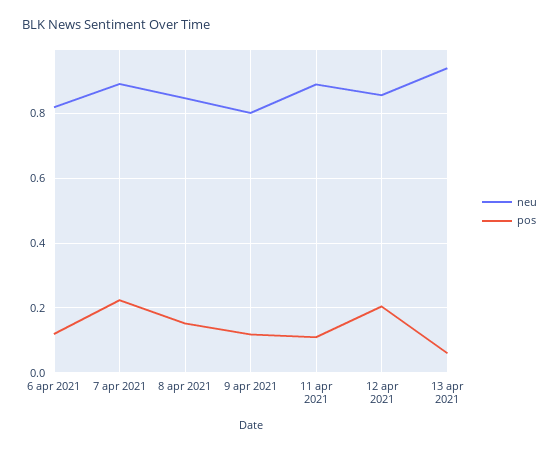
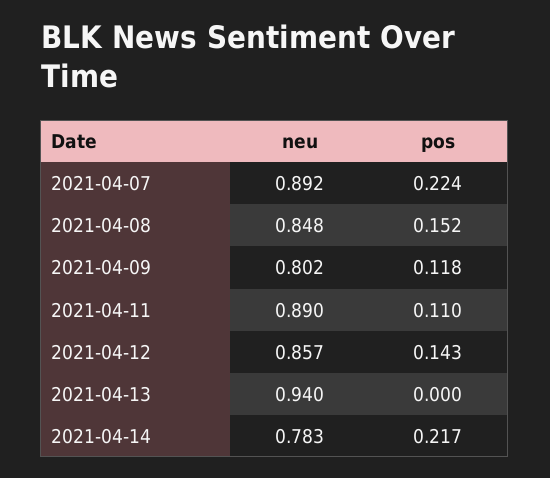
neu, 6 apr 2021: 0.82 -> none
pos, 6 apr 2021: 0.12 -> none
pos, 12 apr 2021: 0.2 -> 0.143
pos, 13 apr 2021: 0.06 -> 0
neu, 2021-04-14: none -> 0.783
pos, 2021-04-14: none -> 0.217

